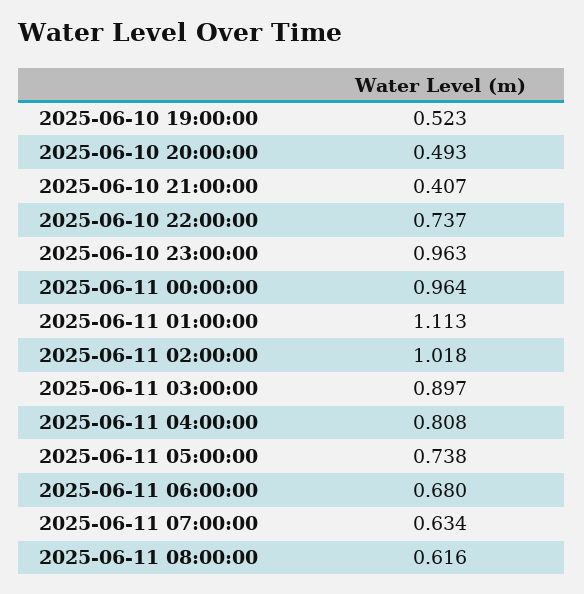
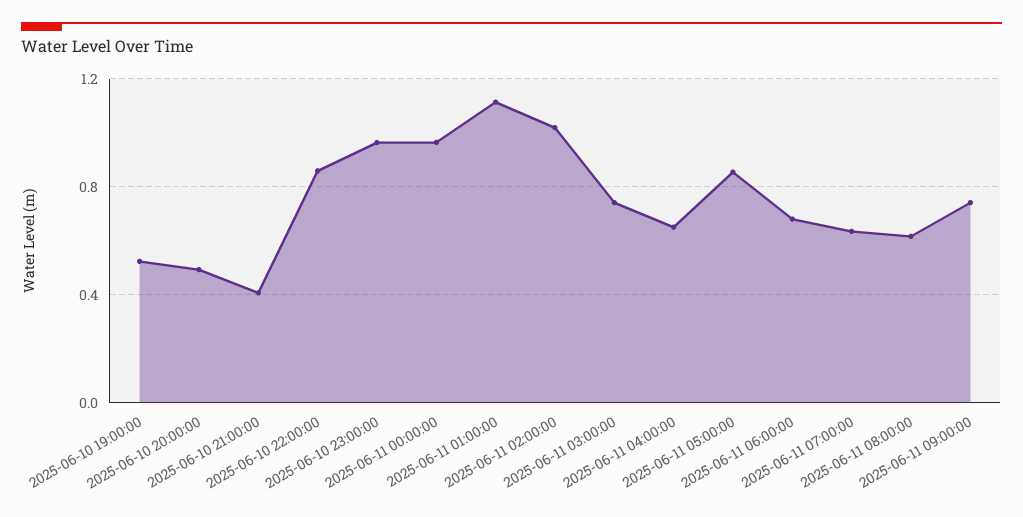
2025-06-10 22:00:00: 0.737 -> 0.85
2025-06-11 03:00:00: 0.897 -> 0.75
2025-06-11 04:00:00: 0.808 -> 0.65
2025-06-11 05:00:00: 0.738 -> 0.85
2025-06-11 09:00:00: none -> 0.75

